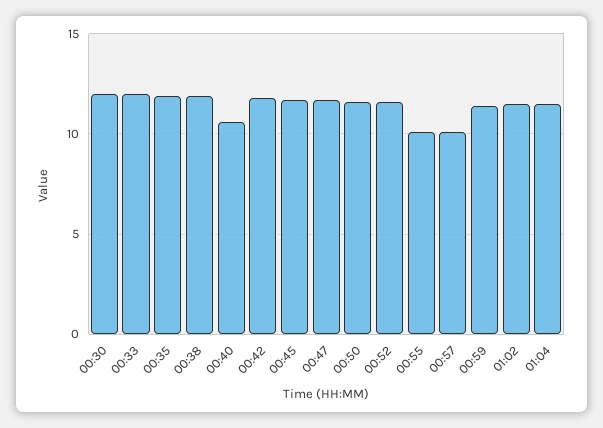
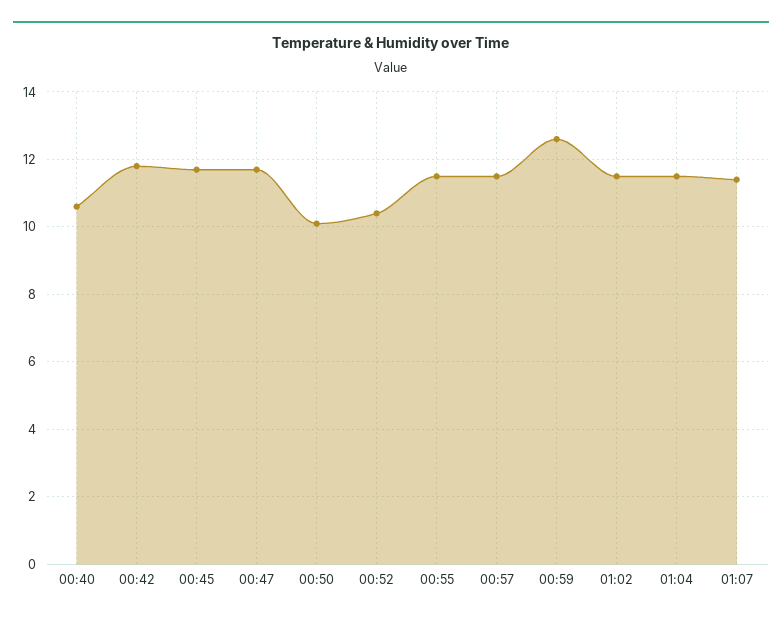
00:30: 12 -> none
00:33: 12 -> none
00:35: 12 -> none
00:38: 12 -> none
00:50: 11.5 -> 10
00:52: 11.5 -> 10.5
00:55: 10 -> 11.5
00:57: 10 -> 11.5
00:59: 11.5 -> 12.5
01:07: none -> 11.5

